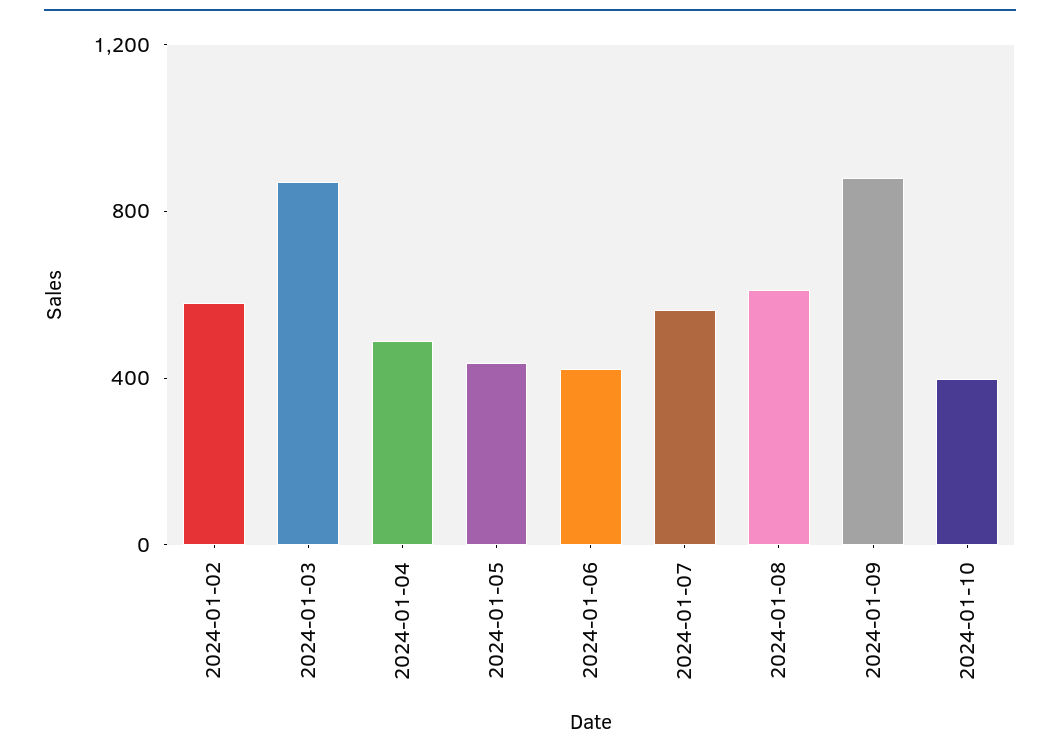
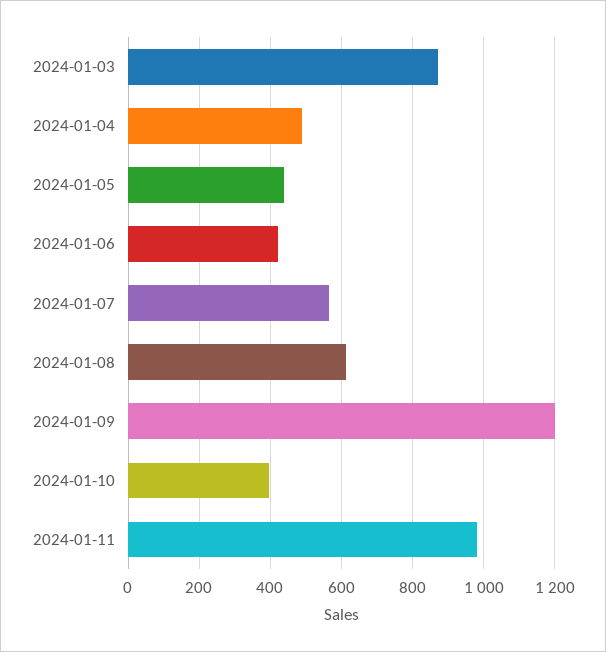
2024-01-02: 600 -> none
2024-01-09: 900 -> 1200
2024-01-11: none -> 980

